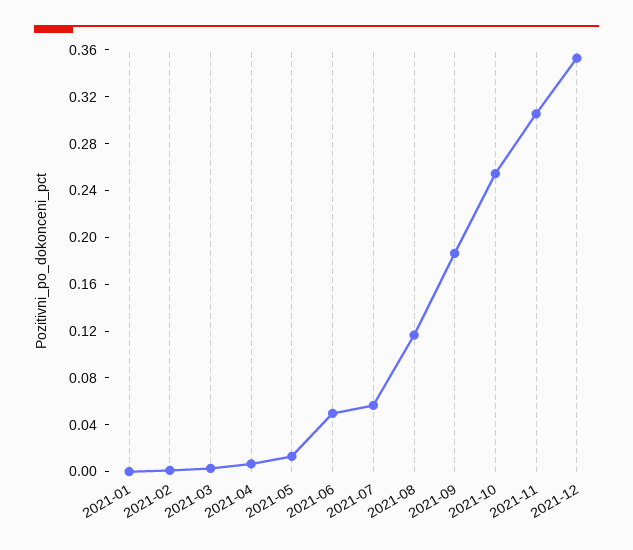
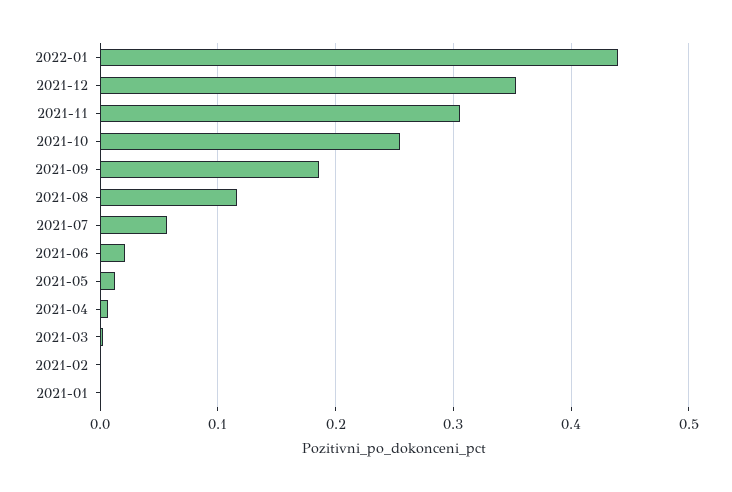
2021-06: 0.05 -> 0.02
2022-01: none -> 0.44

